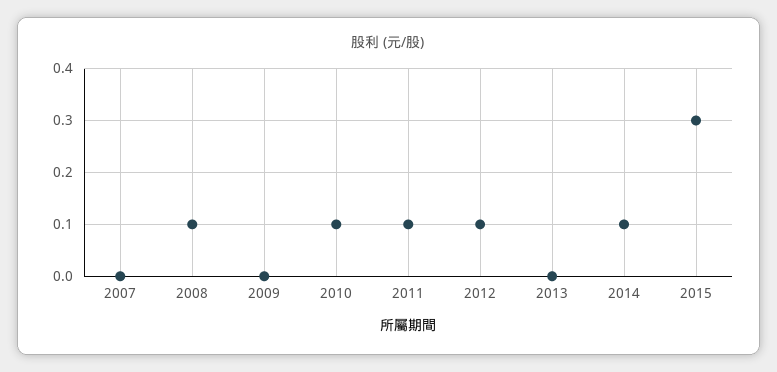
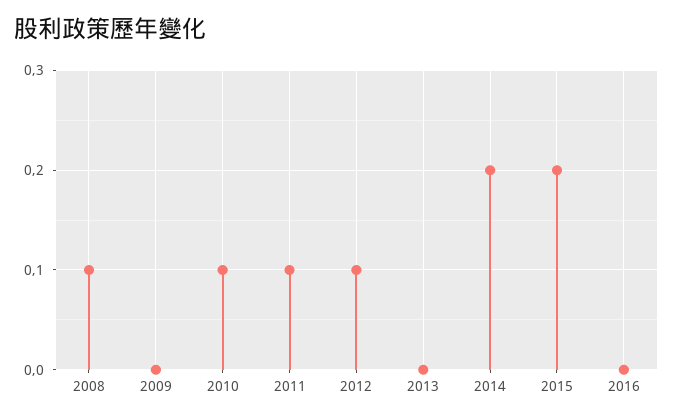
2007: 0 -> none
2014: 0.1 -> 0.2
2015: 0.3 -> 0.2
2016: none -> 0

